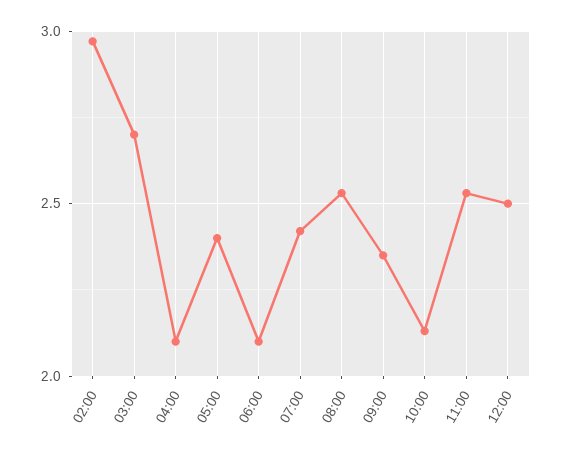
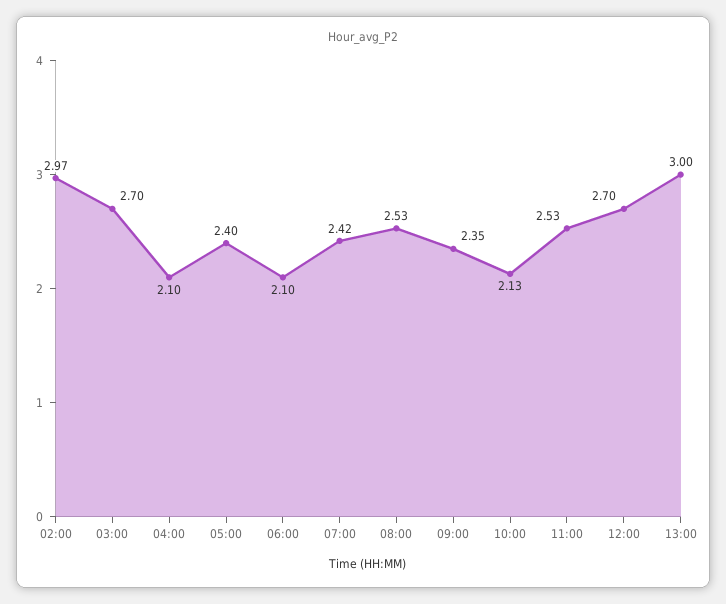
12:00: 2.5 -> 2.7
13:00: none -> 3

